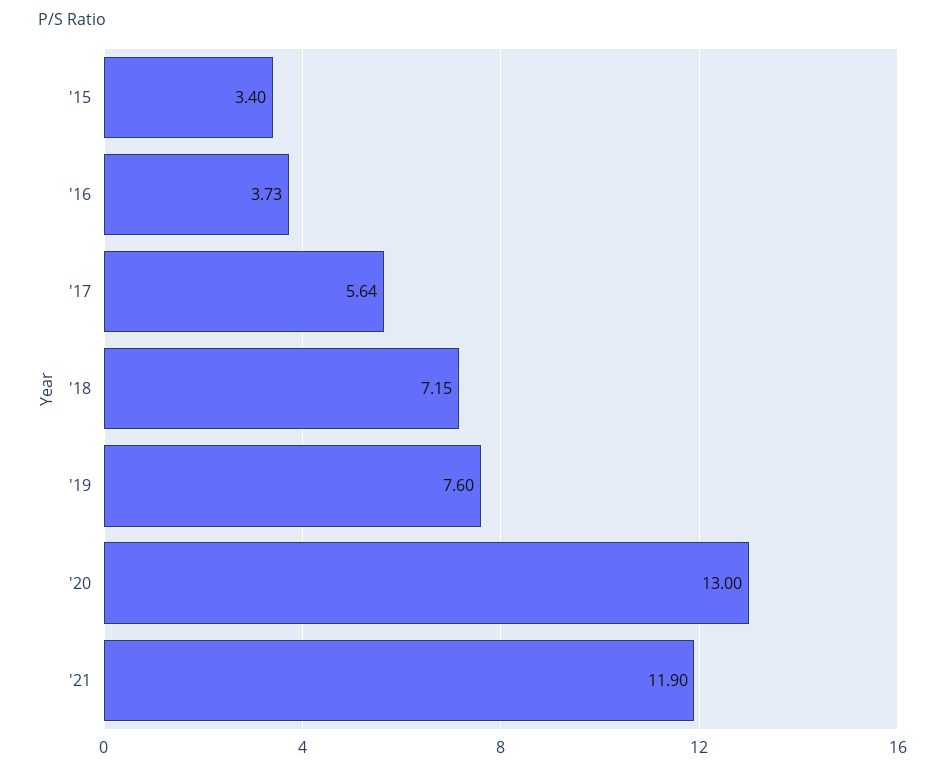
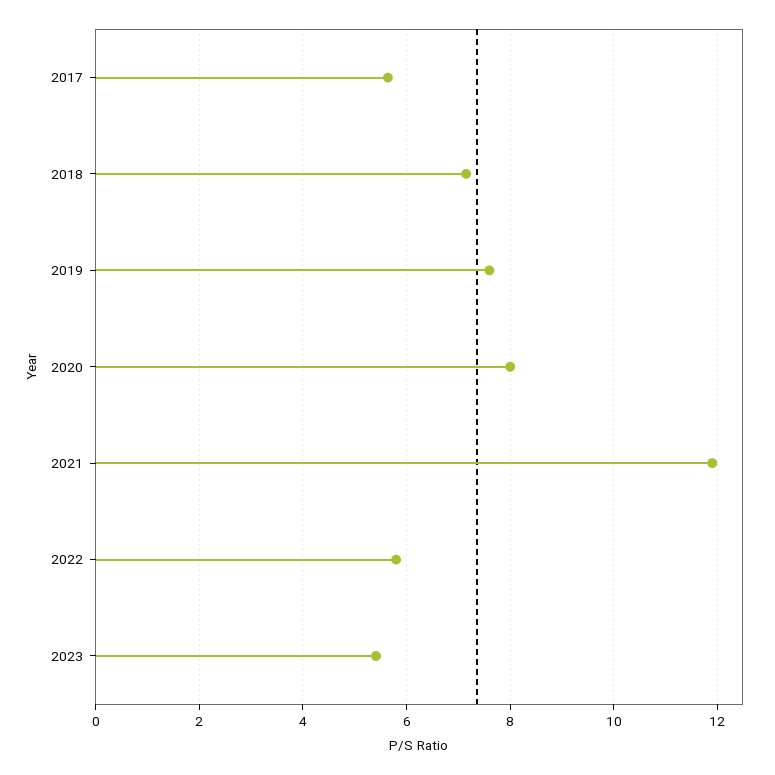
'15: 3.4 -> none
'16: 3.73 -> none
'20: 13 -> 8
2022: none -> 5.8
2023: none -> 5.4

